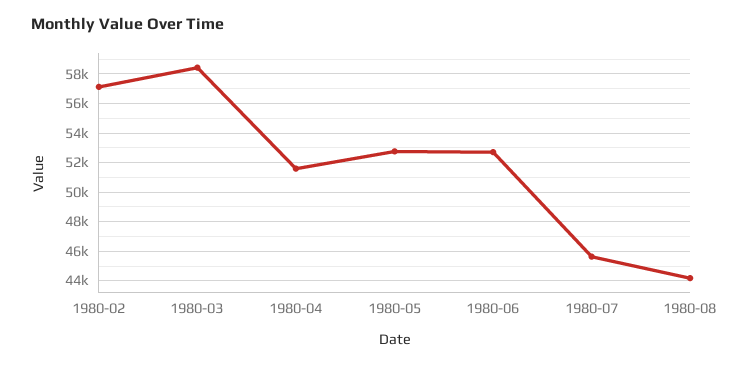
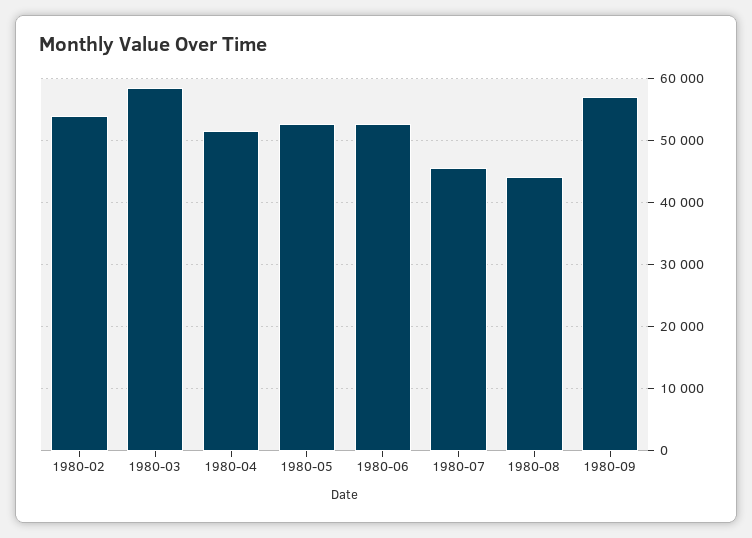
1980-02: 57000 -> 54000
1980-09: none -> 57000

